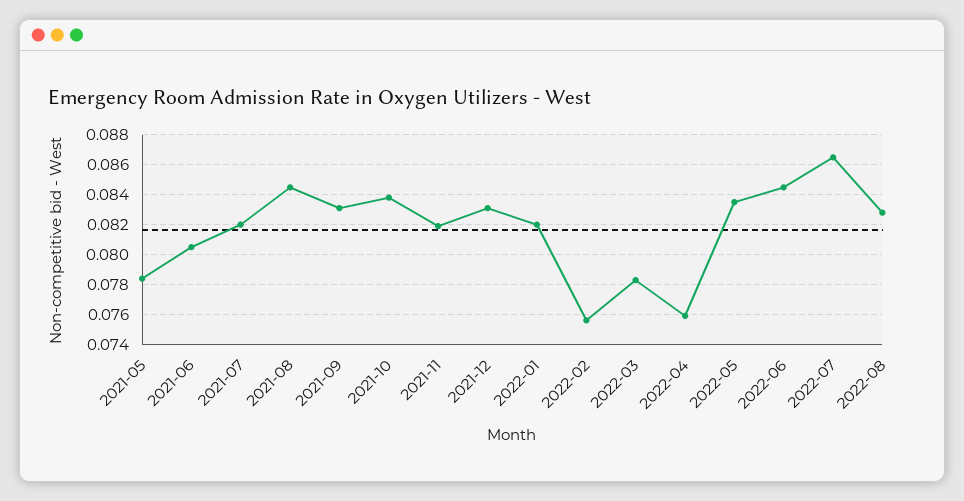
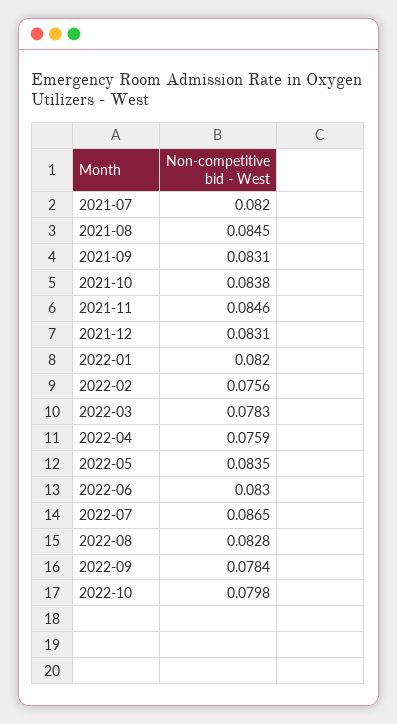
2021-05: 0.0785 -> none
2021-06: 0.0805 -> none
2021-11: 0.082 -> 0.0846
2022-06: 0.0845 -> 0.083
2022-09: none -> 0.0784
2022-10: none -> 0.0798

